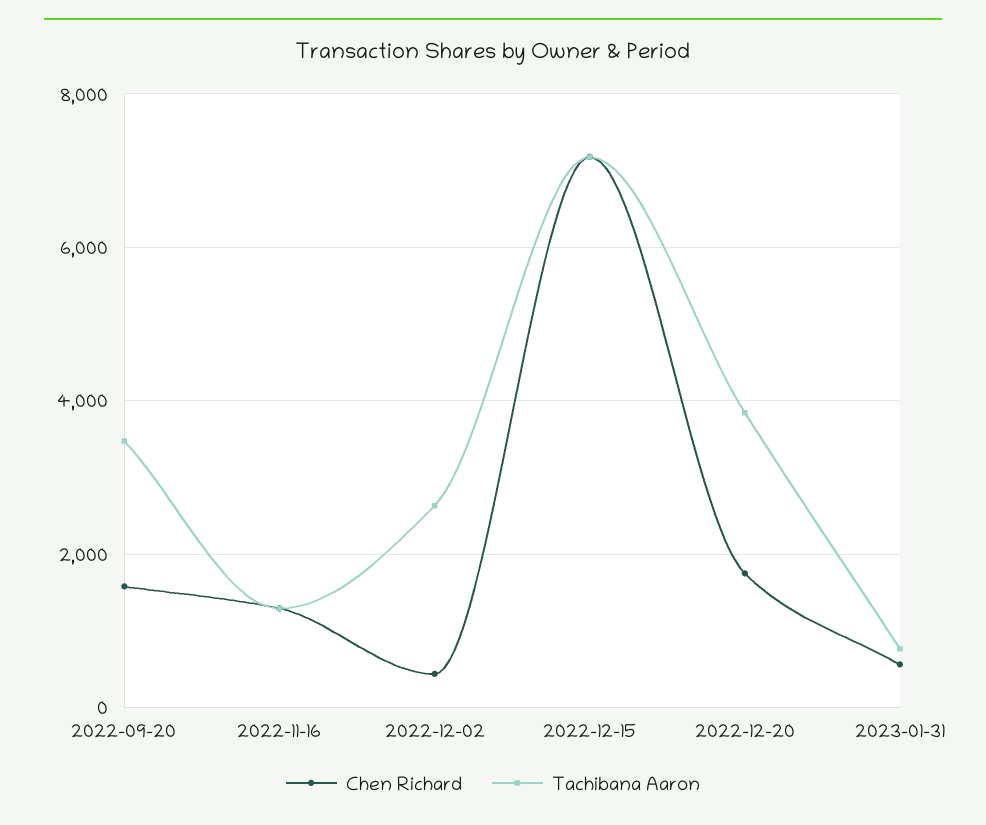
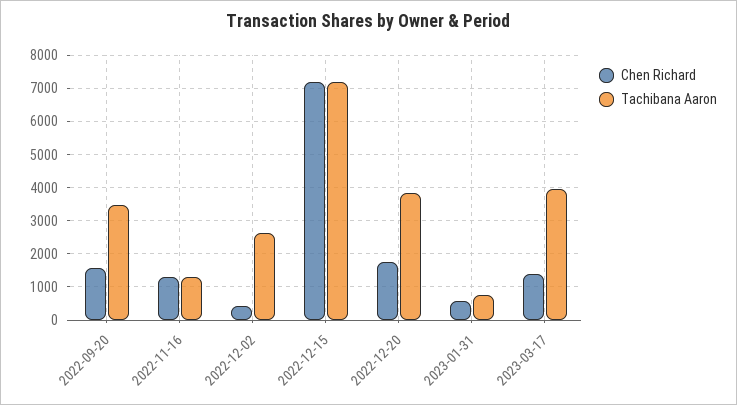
Chen Richard, 2023-03-17: none -> 1400
Tachibana Aaron, 2023-03-17: none -> 4000

